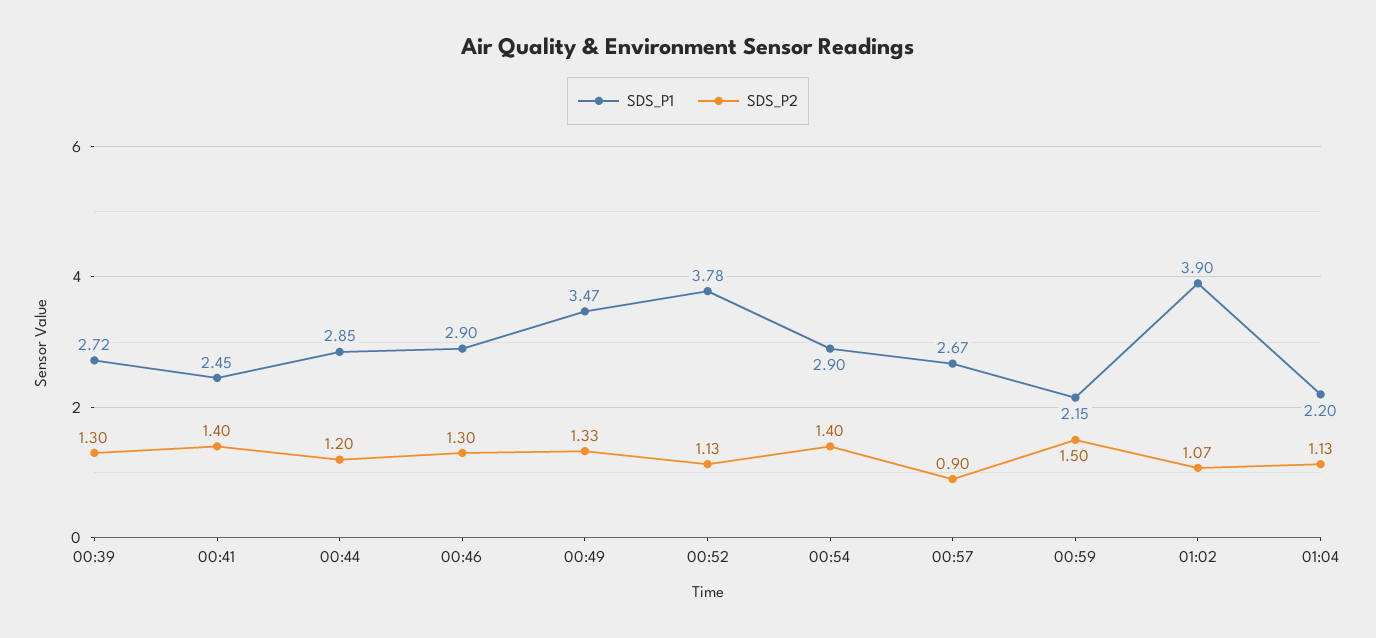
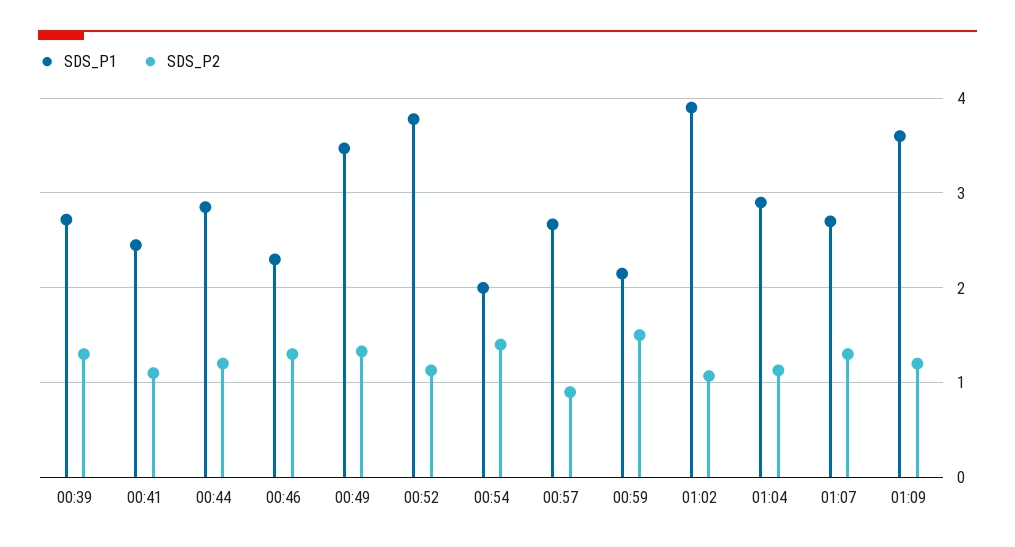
SDS_P2, 00:41: 1.4 -> 1.1
SDS_P1, 00:46: 2.9 -> 2.3
SDS_P1, 00:54: 2.9 -> 2
SDS_P1, 01:04: 2.2 -> 2.9
SDS_P1, 01:07: none -> 2.7
SDS_P2, 01:07: none -> 1.3
SDS_P1, 01:09: none -> 3.6
SDS_P2, 01:09: none -> 1.2

